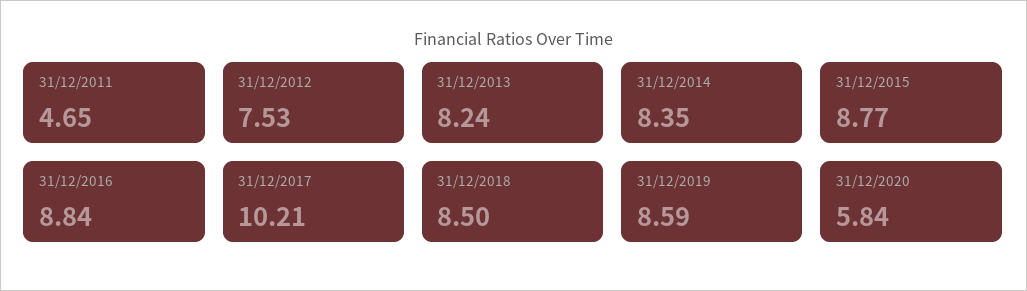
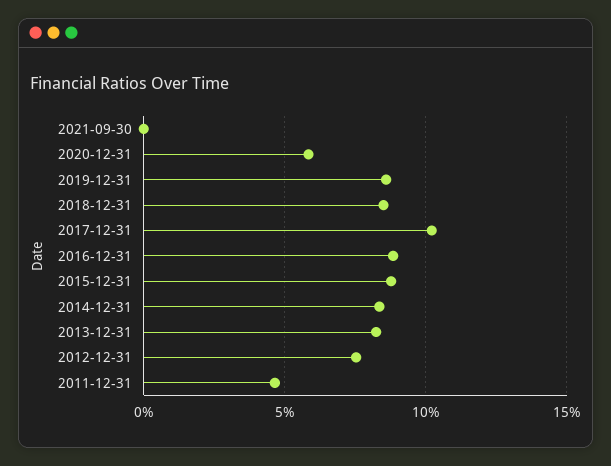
2021-09-30: none -> 0

